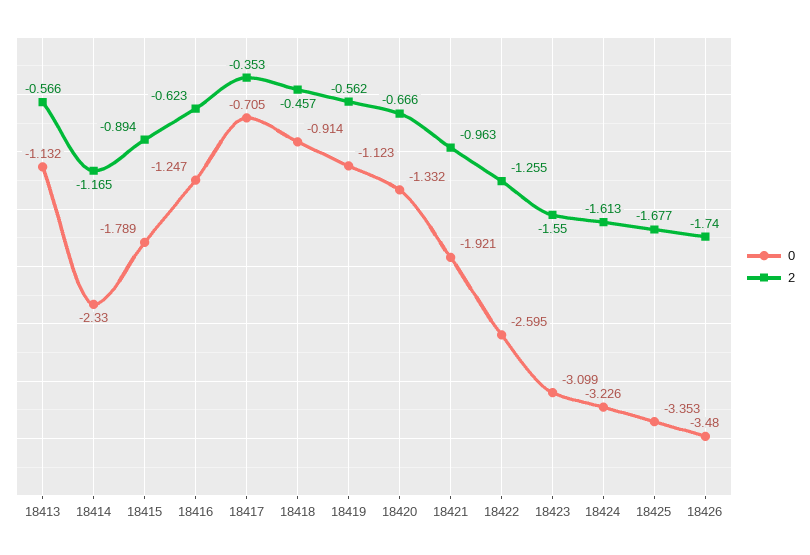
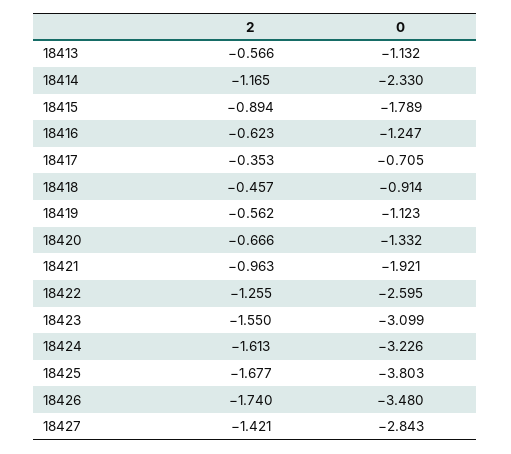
0, 18425: -3.353 -> -3.803
2, 18427: none -> -1.421
0, 18427: none -> -2.843

